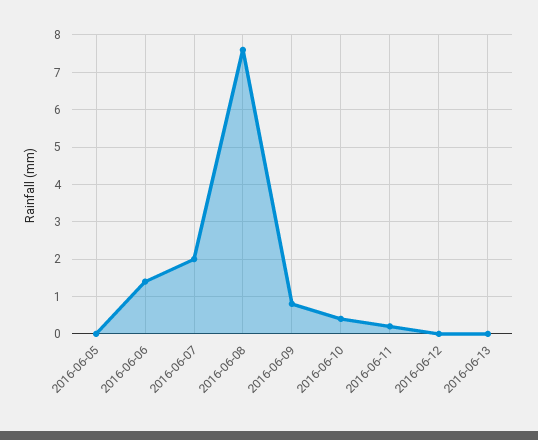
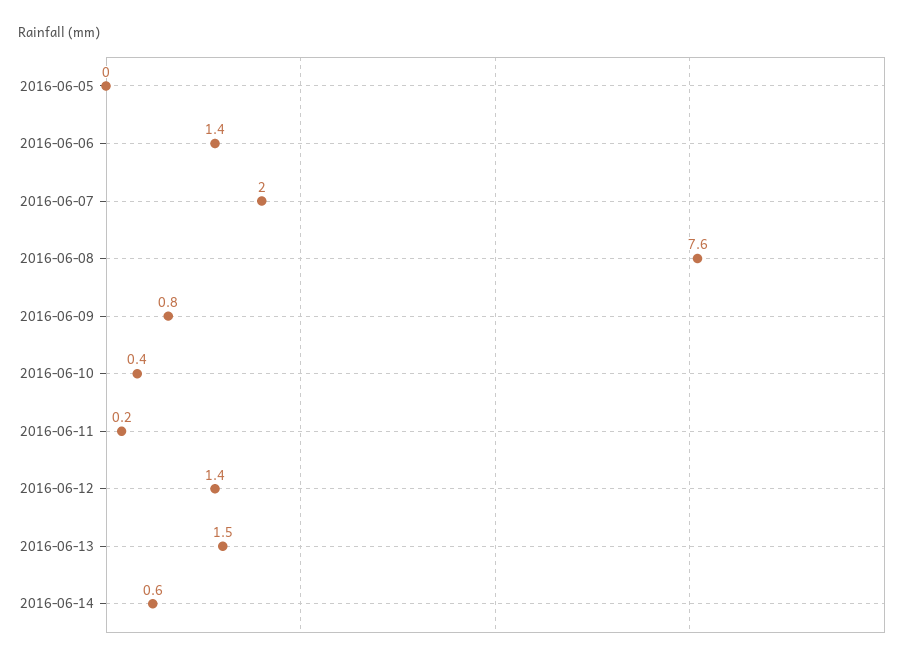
2016-06-12: 0 -> 1.4
2016-06-13: 0 -> 1.5
2016-06-14: none -> 0.6

